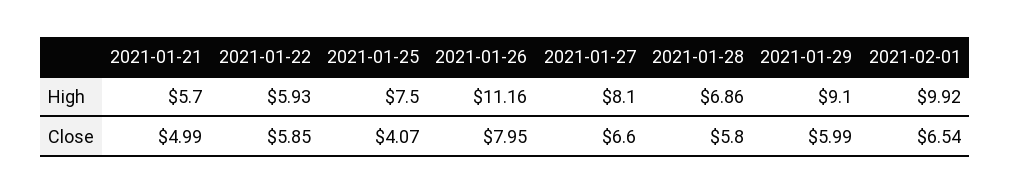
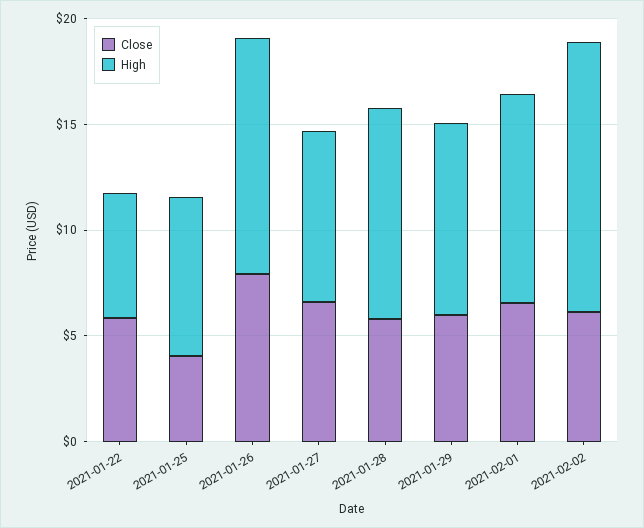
High, 2021-01-21: 5.7 -> none
High, 2021-01-28: 6.86 -> 10
Close, 2021-01-21: 4.99 -> none
Close, 2021-02-02: none -> 6
High, 2021-02-02: none -> 13

